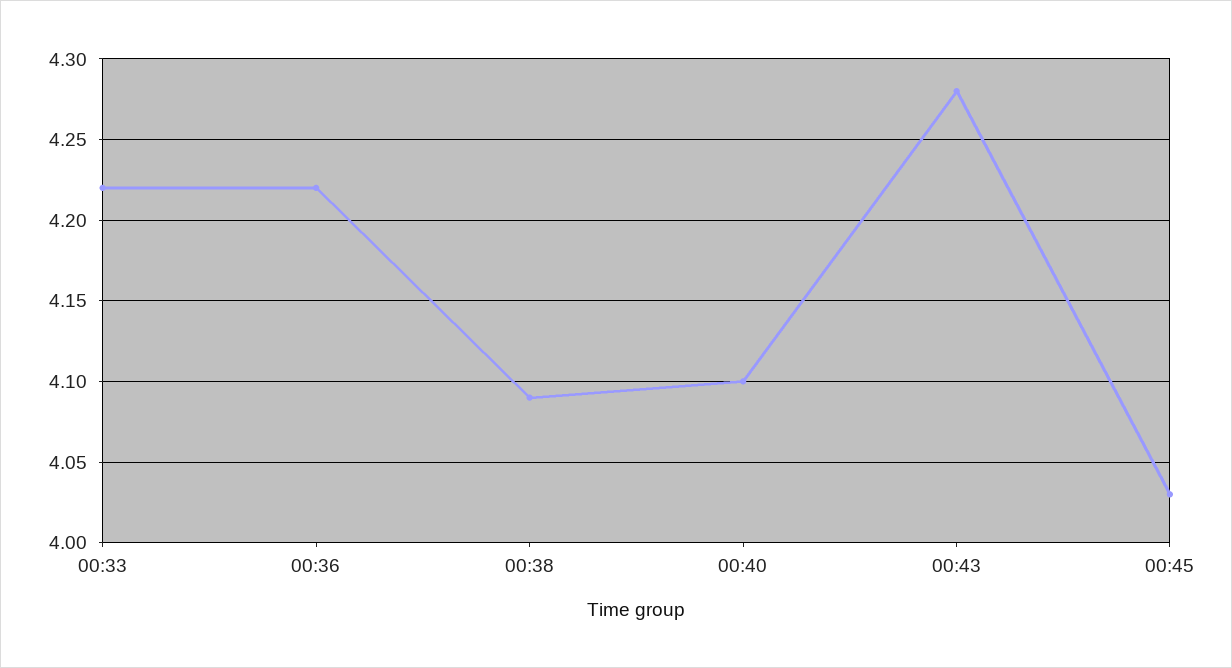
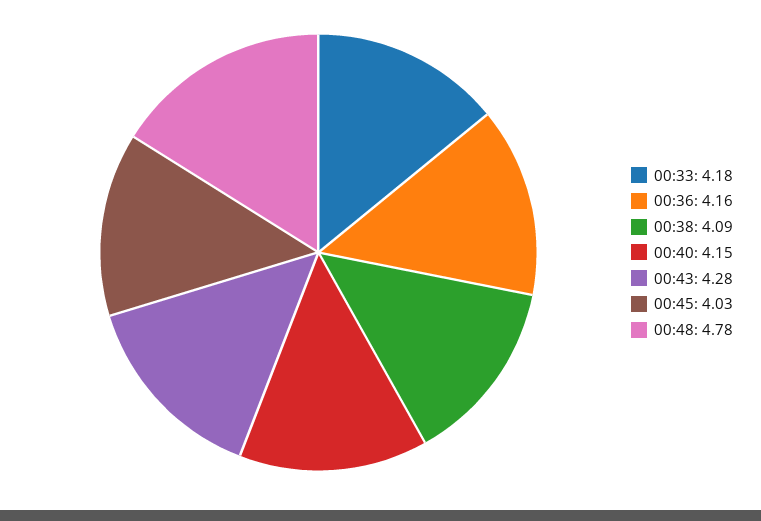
00:33: 4.22 -> 4.18
00:36: 4.22 -> 4.16
00:40: 4.1 -> 4.15
00:48: none -> 4.78

